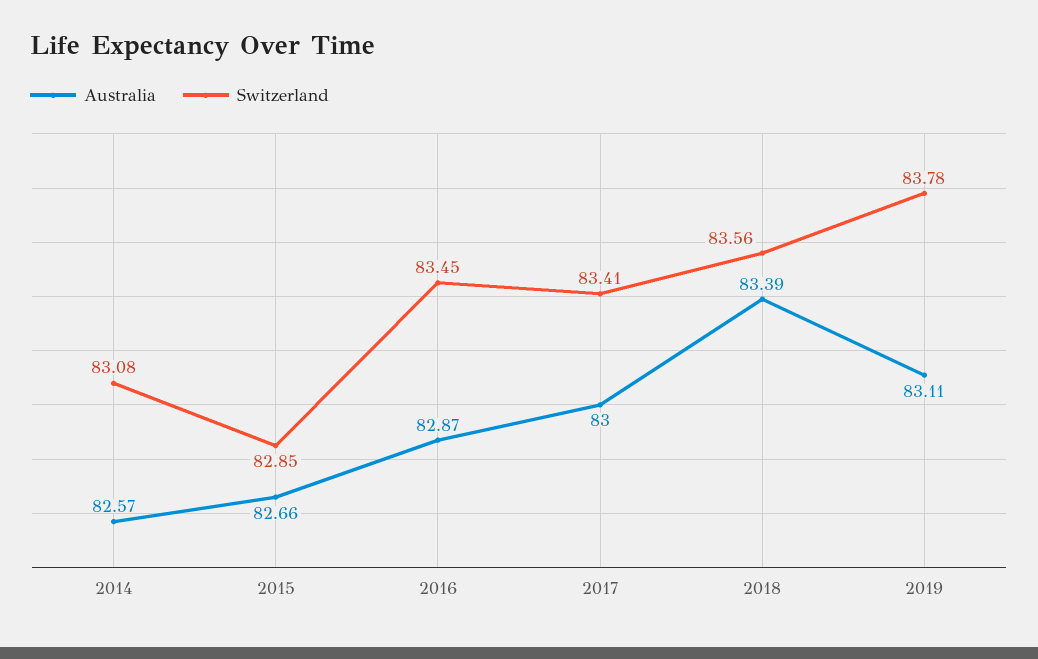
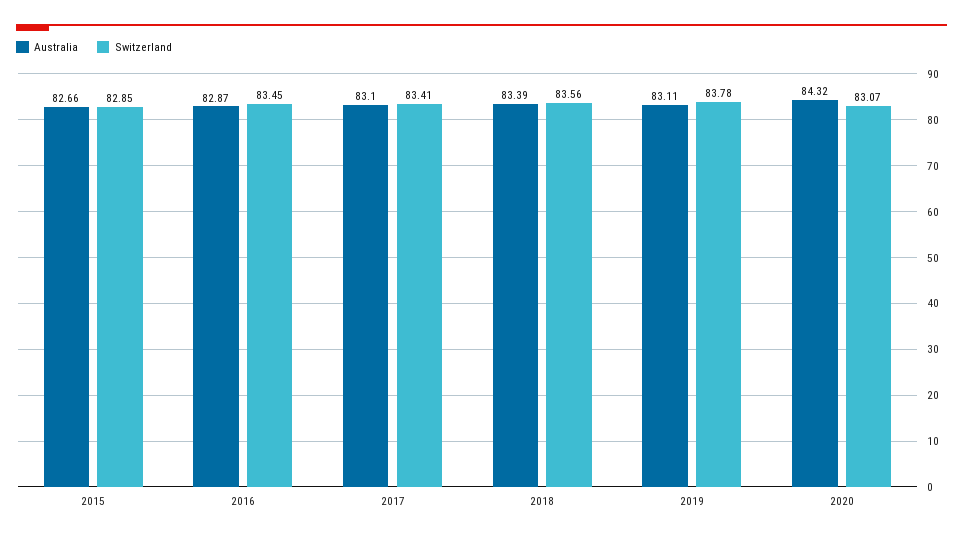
Australia, 2014: 82.57 -> none
Switzerland, 2014: 83.08 -> none
Australia, 2017: 83 -> 83.1
Australia, 2020: none -> 84.32
Switzerland, 2020: none -> 83.07

